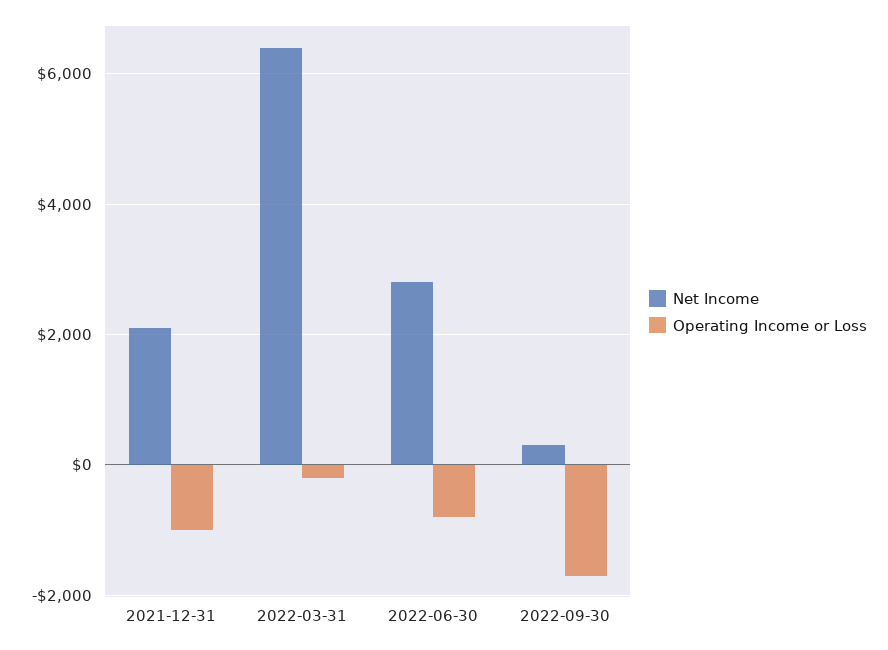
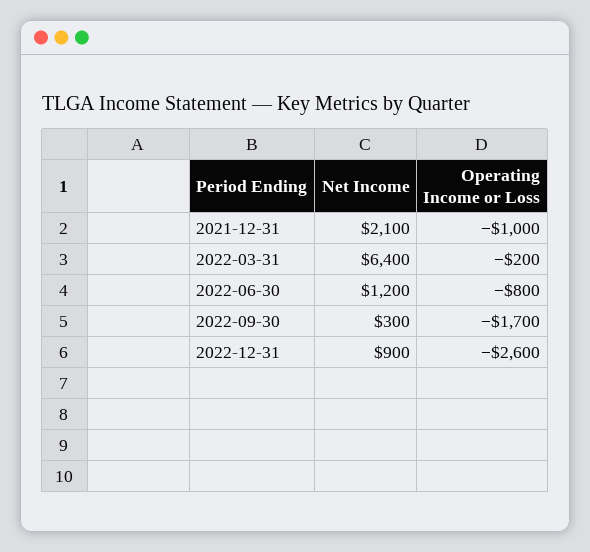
Net Income, 2022-06-30: 2800 -> 1200
Net Income, 2022-12-31: none -> 900
Operating Income or Loss, 2022-12-31: none -> -2600

